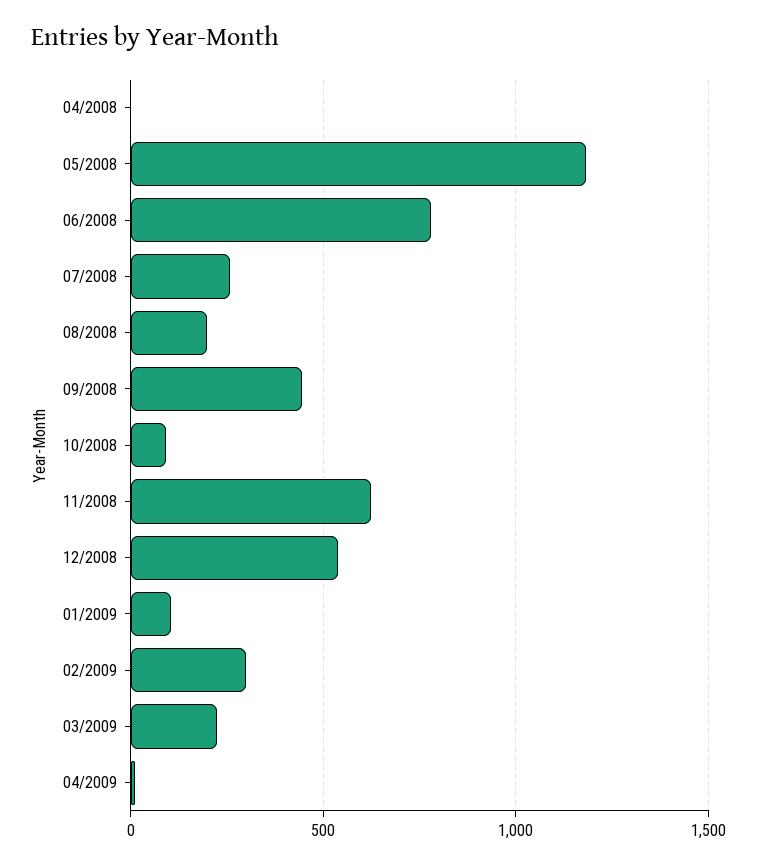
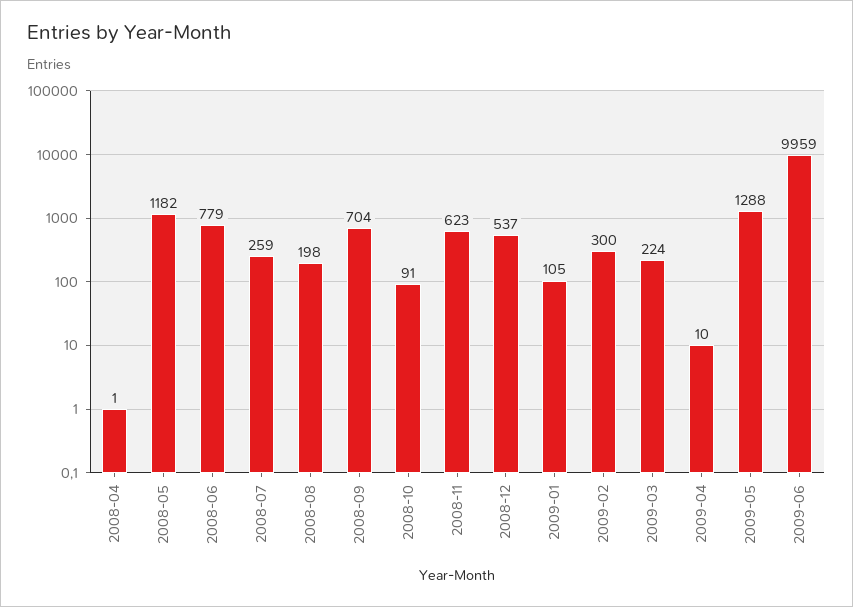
09/2008: 450 -> 704
2009-05: none -> 1288
2009-06: none -> 9959

